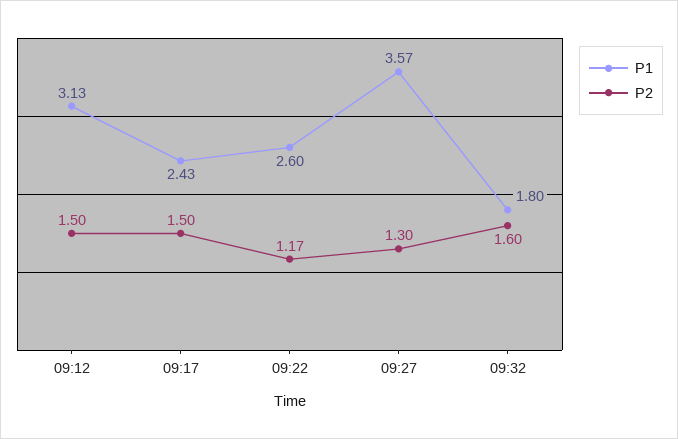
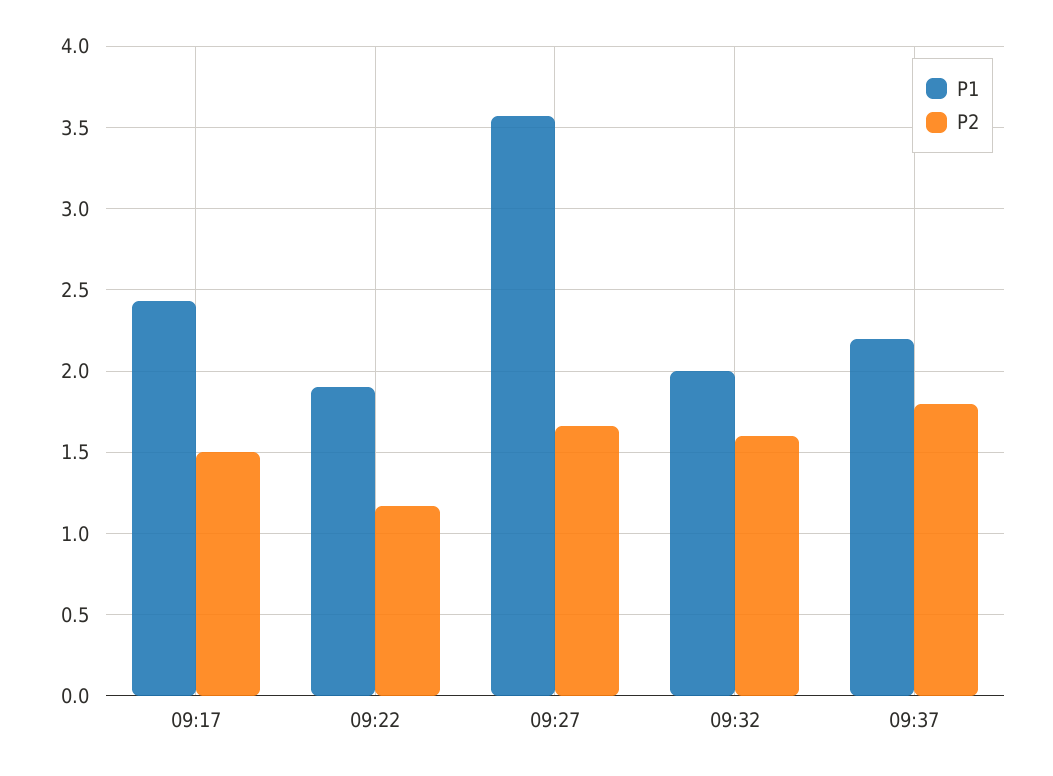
P1, 09:12: 3.13 -> none
P2, 09:12: 1.5 -> none
P1, 09:22: 2.6 -> 1.9
P2, 09:27: 1.3 -> 1.65
P1, 09:32: 1.8 -> 2
P1, 09:37: none -> 2.2
P2, 09:37: none -> 1.8

